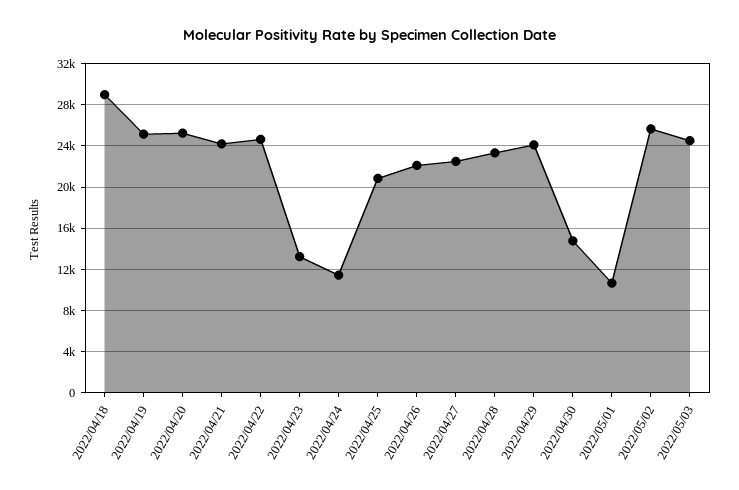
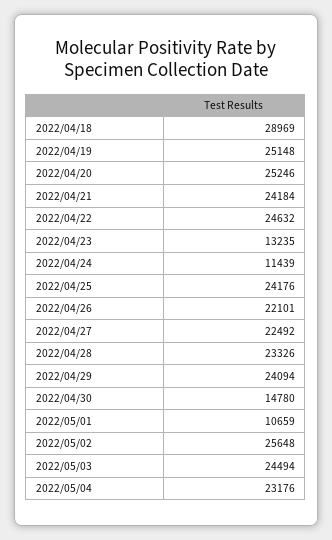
2022/04/25: 21000 -> 24176
2022/05/04: none -> 23176

